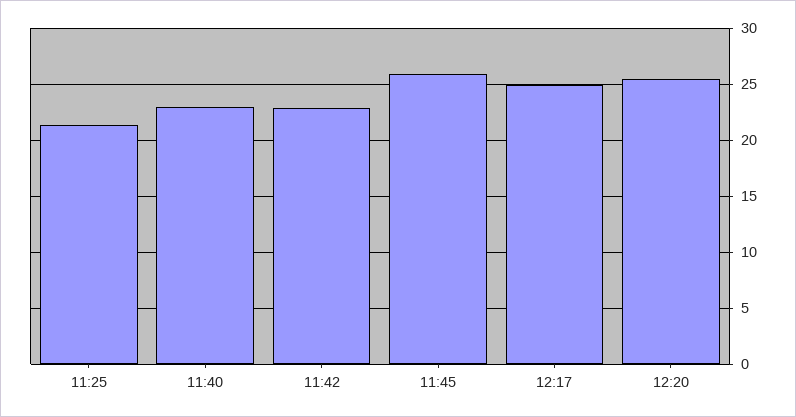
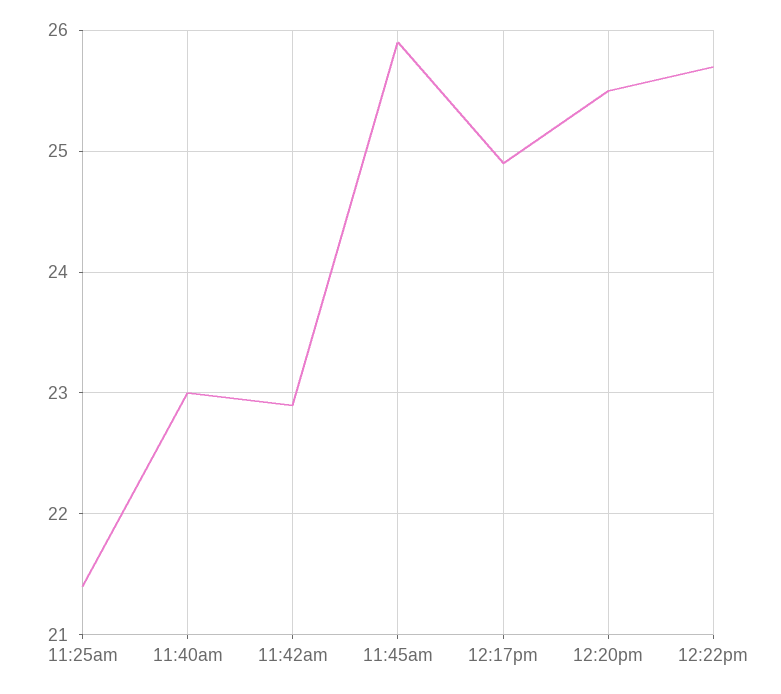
12:22pm: none -> 25.7

